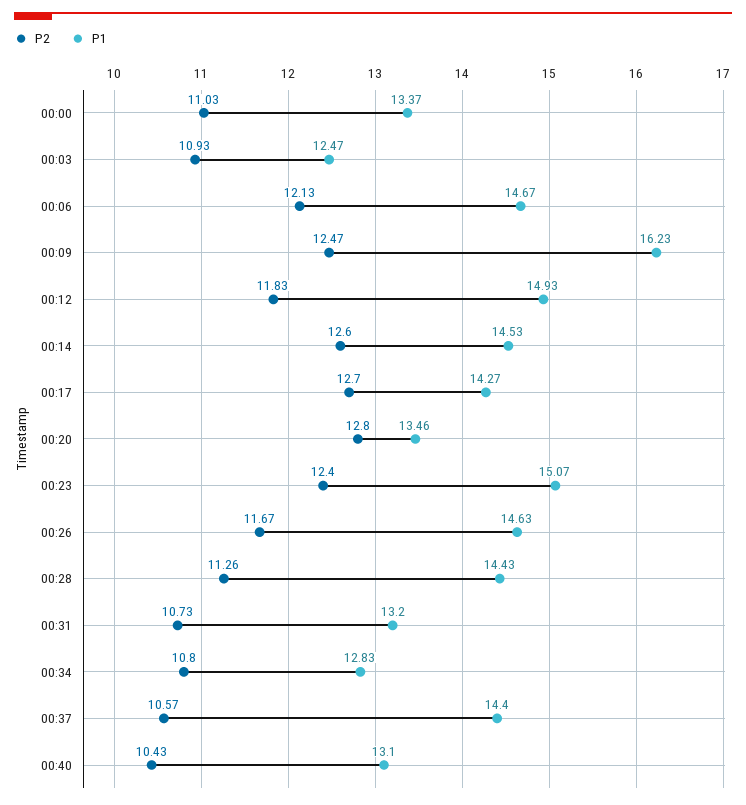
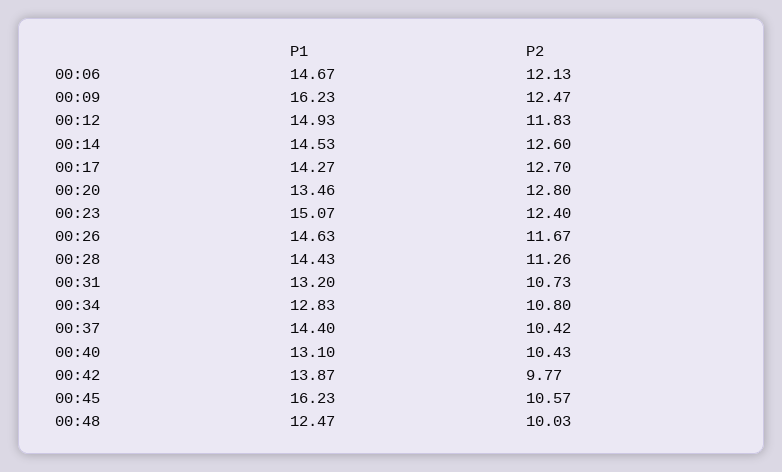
P2, 00:00: 11.03 -> none
P1, 00:00: 13.37 -> none
P2, 00:03: 10.93 -> none
P1, 00:03: 12.47 -> none
P2, 00:37: 10.57 -> 10.42
P1, 00:42: none -> 13.87
P2, 00:42: none -> 9.77
P1, 00:45: none -> 16.23
P2, 00:45: none -> 10.57
P1, 00:48: none -> 12.47
P2, 00:48: none -> 10.03

